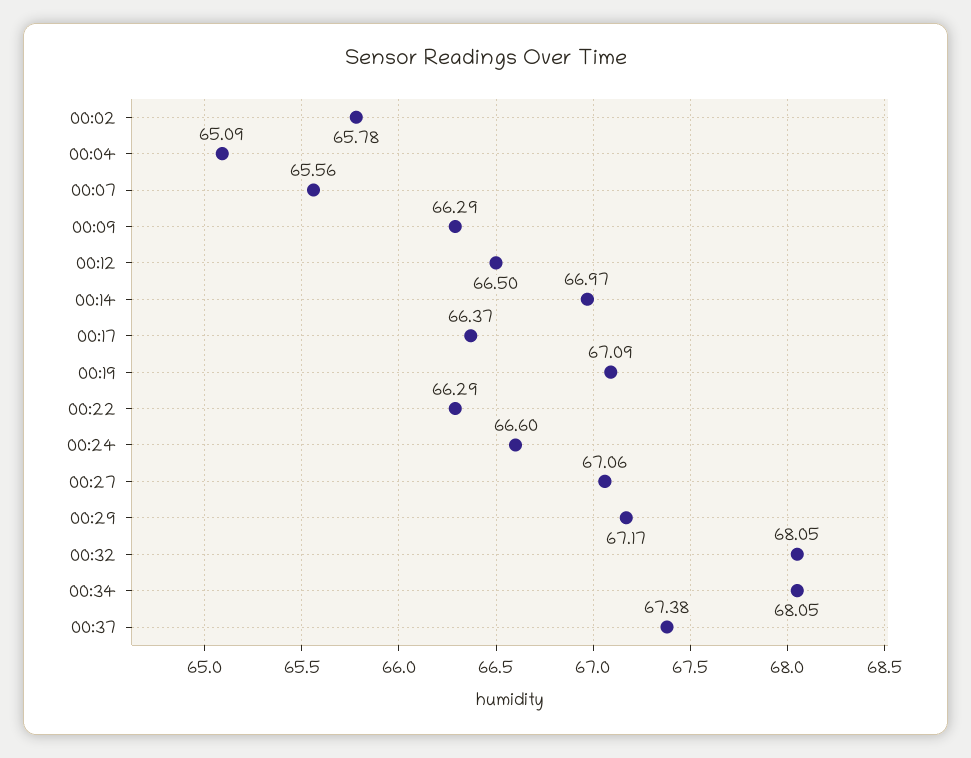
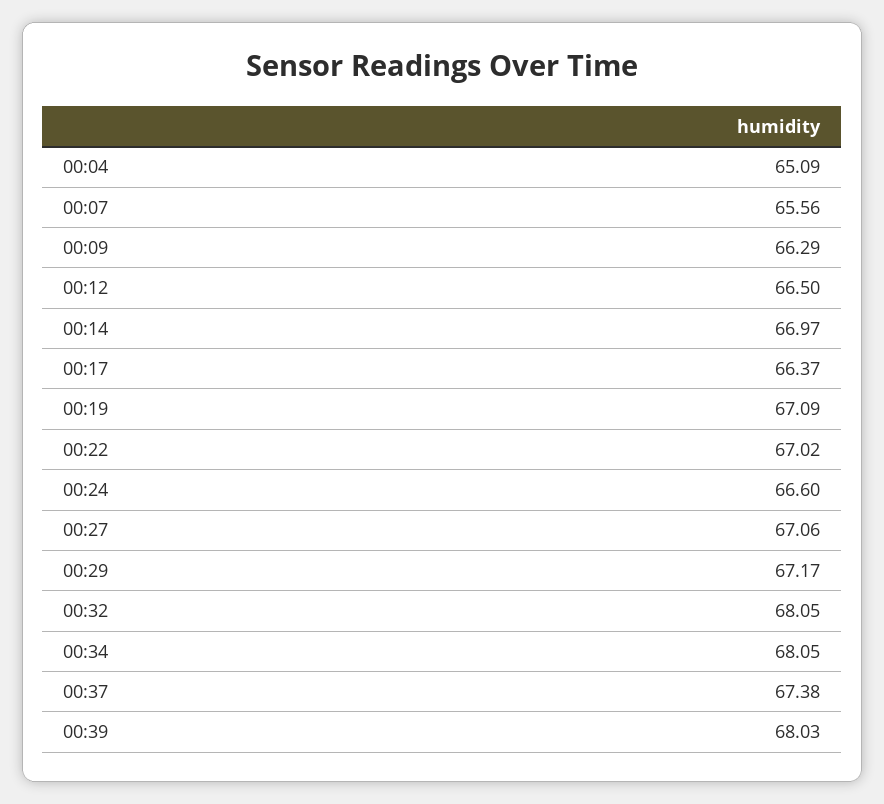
00:02: 65.78 -> none
00:22: 66.29 -> 67.02
00:39: none -> 68.03

